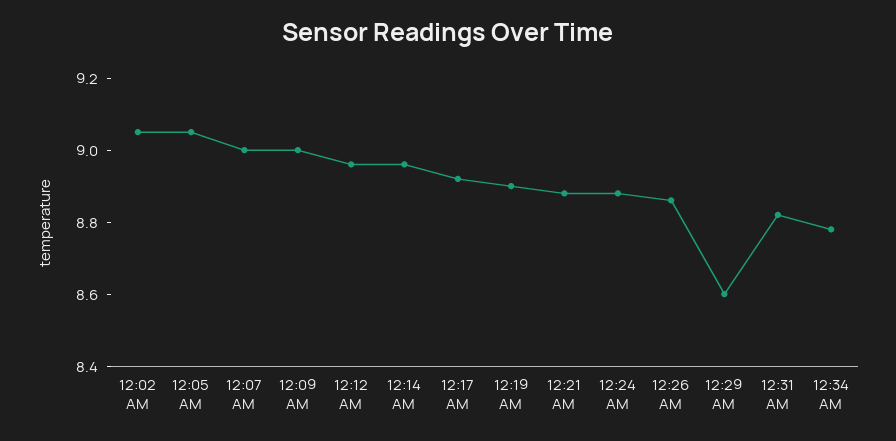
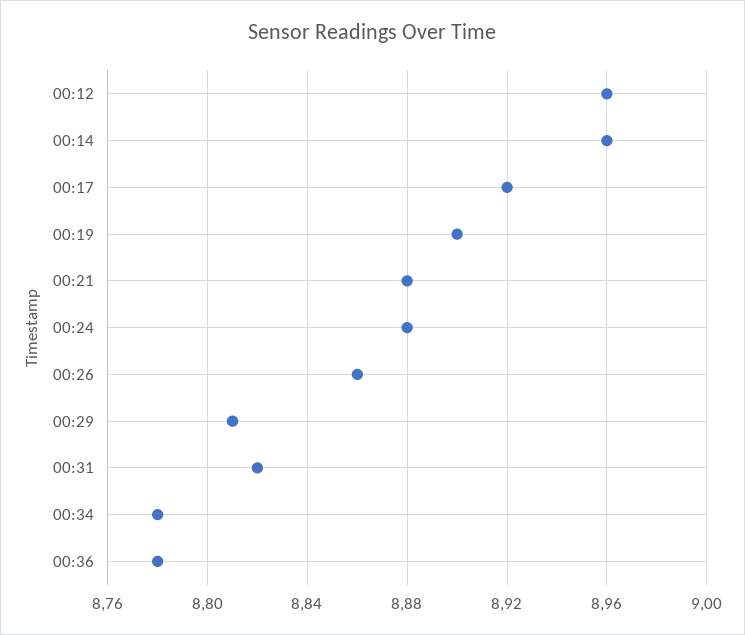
12:02 AM: 9.05 -> none
12:05 AM: 9.05 -> none
12:07 AM: 9 -> none
12:09 AM: 9 -> none
12:29 AM: 8.6 -> 8.81
00:36: none -> 8.78

